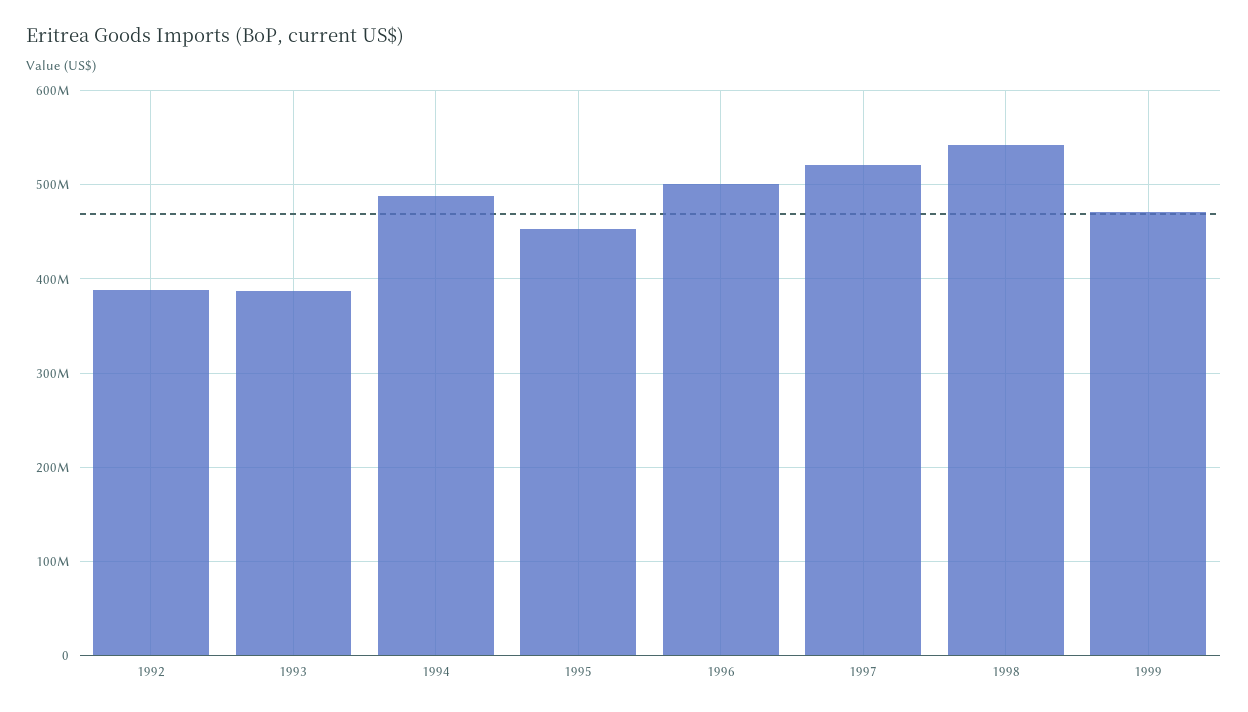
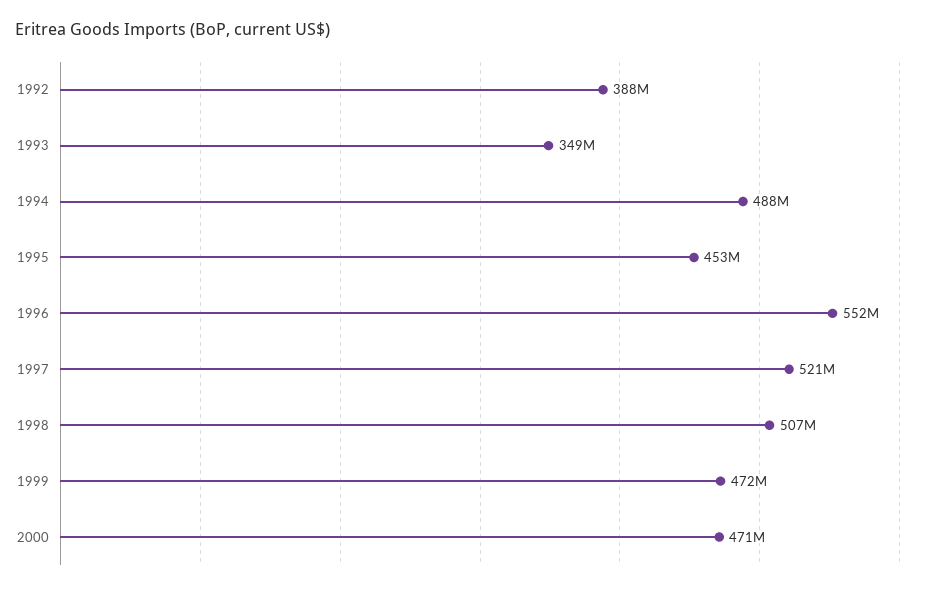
1993: 390000000 -> 349000000
1996: 500000000 -> 552000000
1998: 540000000 -> 507000000
2000: none -> 471000000

